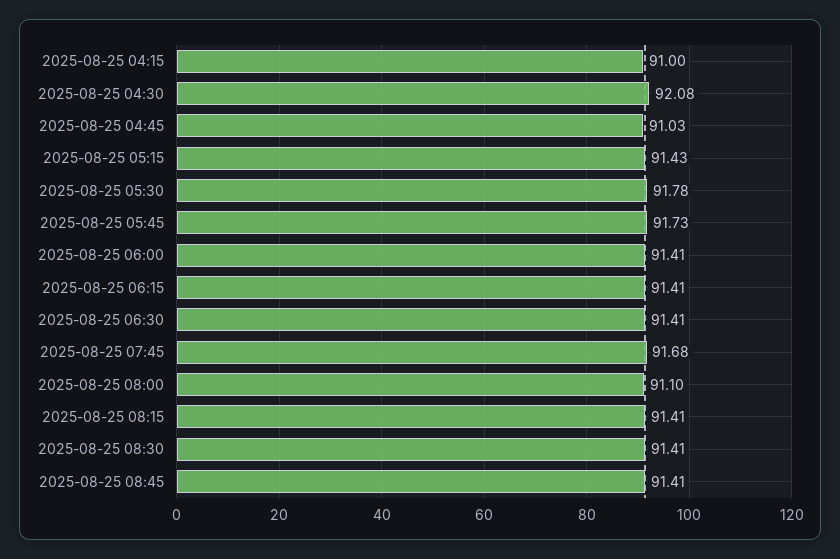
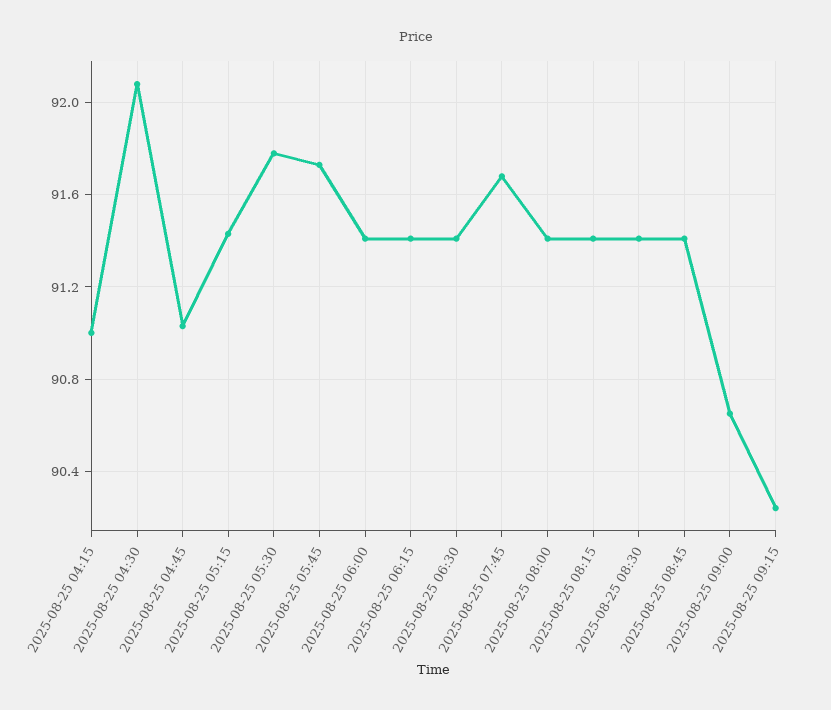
2025-08-25 08:00: 91.1 -> 91.4
2025-08-25 09:00: none -> 90.65
2025-08-25 09:15: none -> 90.25

